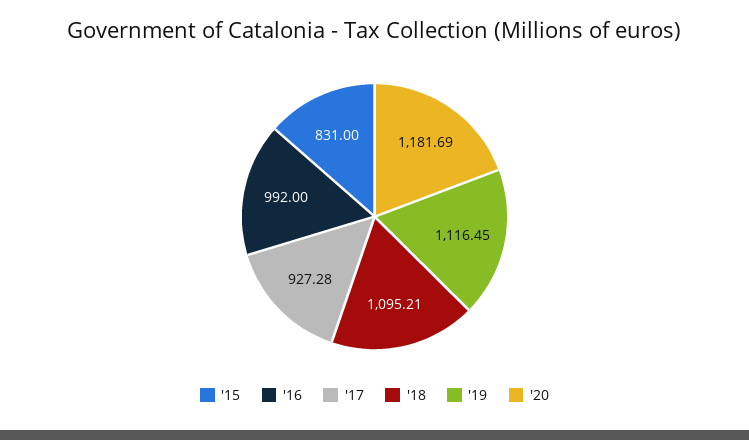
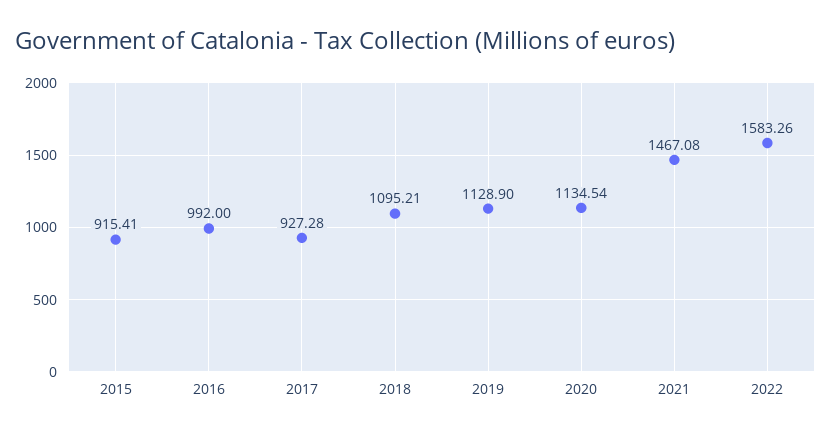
'15: 831 -> 915.41
'19: 1116.45 -> 1128.9
'20: 1181.69 -> 1134.54
2021: none -> 1467.08
2022: none -> 1583.26

